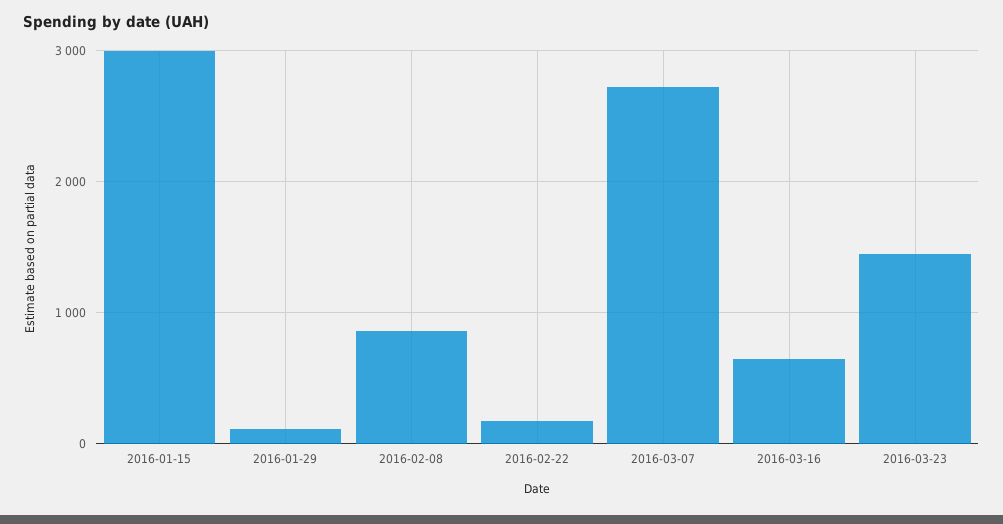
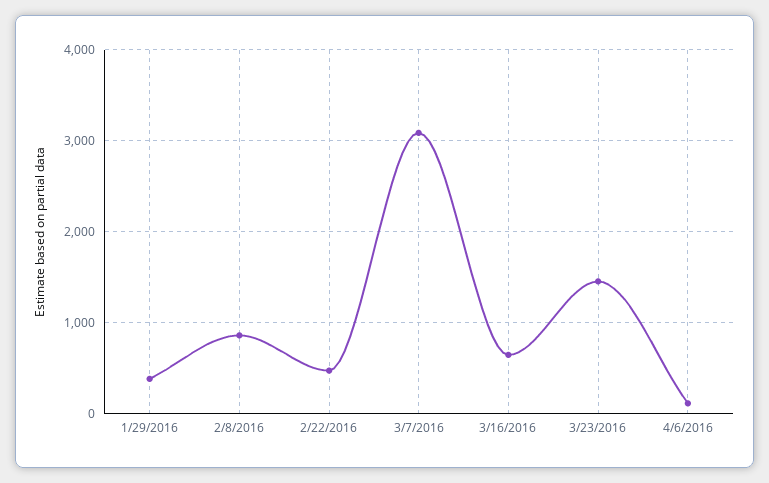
2016-01-15: 3000 -> none
2016-01-29: 100 -> 400
2016-02-22: 200 -> 500
2016-03-07: 2700 -> 3100
4/6/2016: none -> 100

